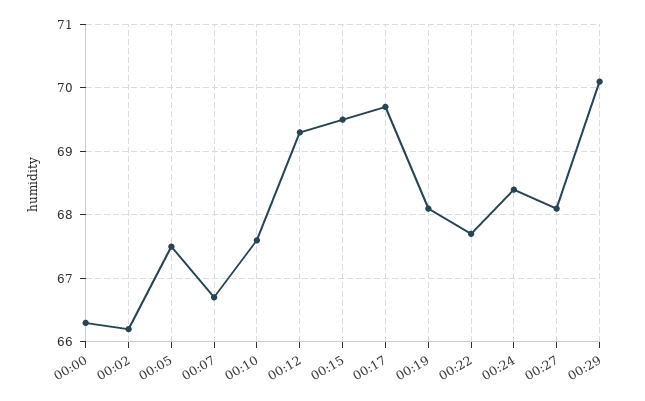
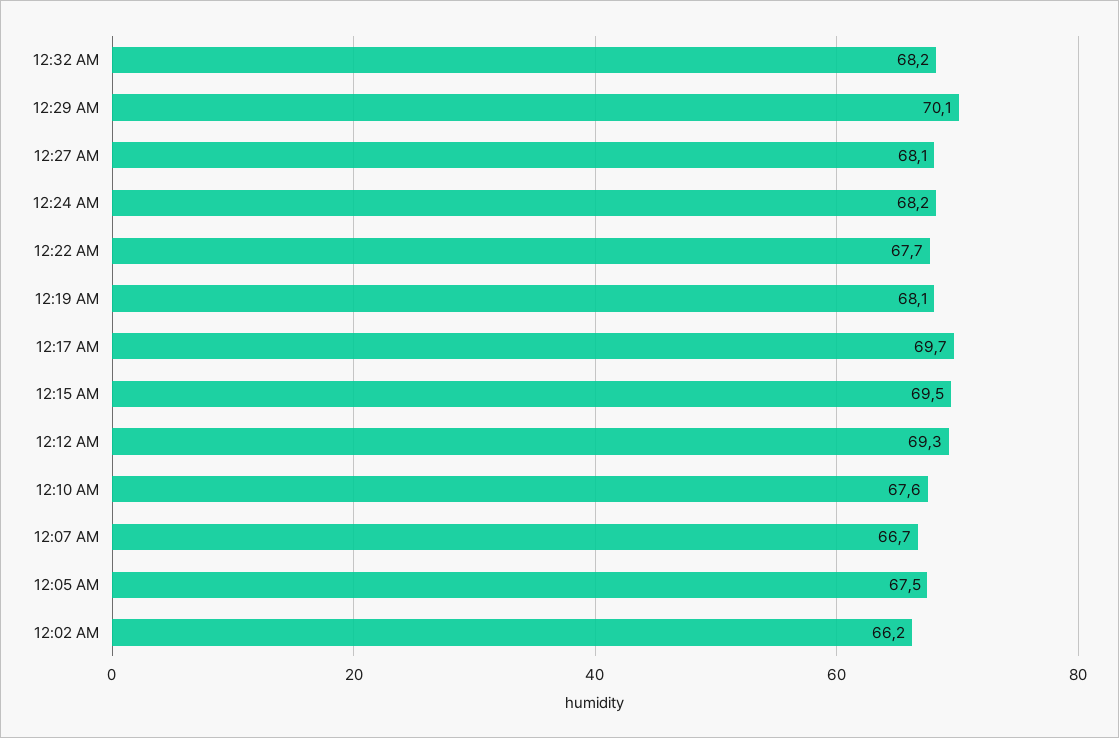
00:00: 66.3 -> none
00:24: 68.4 -> 68.2
12:32 AM: none -> 68.2

